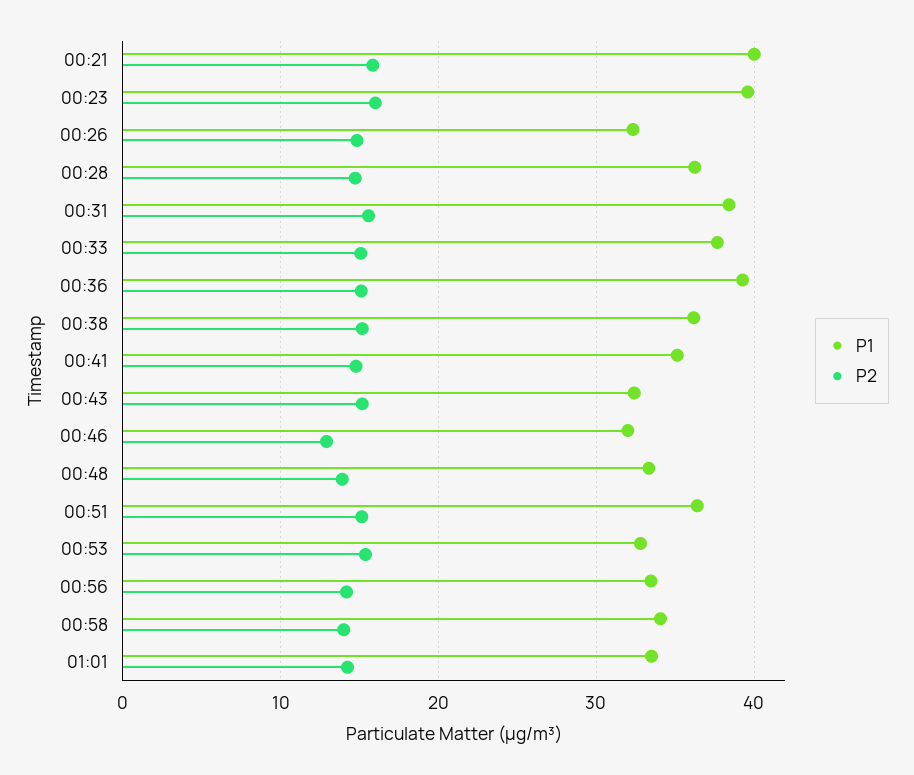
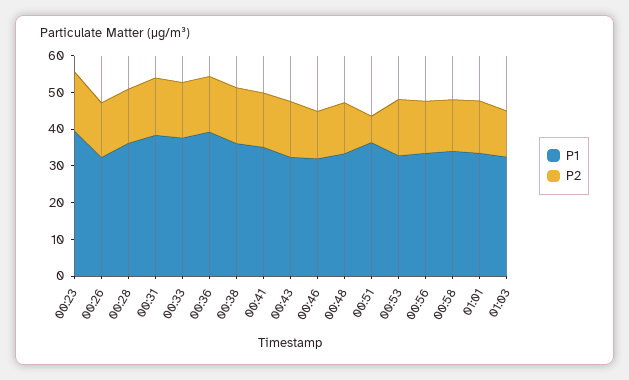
P1, 00:21: 40 -> none
P2, 00:21: 16 -> none
P2, 00:51: 15 -> 7.5
P1, 01:03: none -> 32.5
P2, 01:03: none -> 12.5

